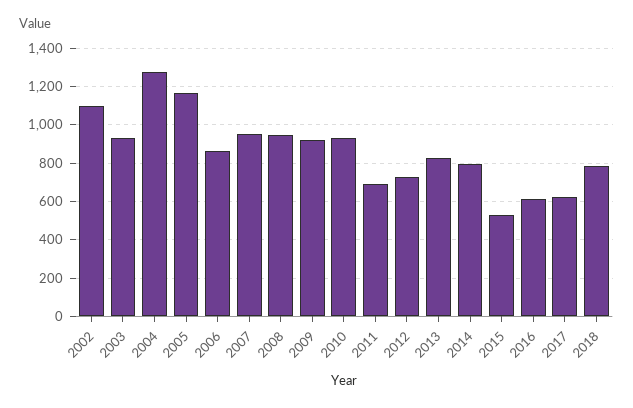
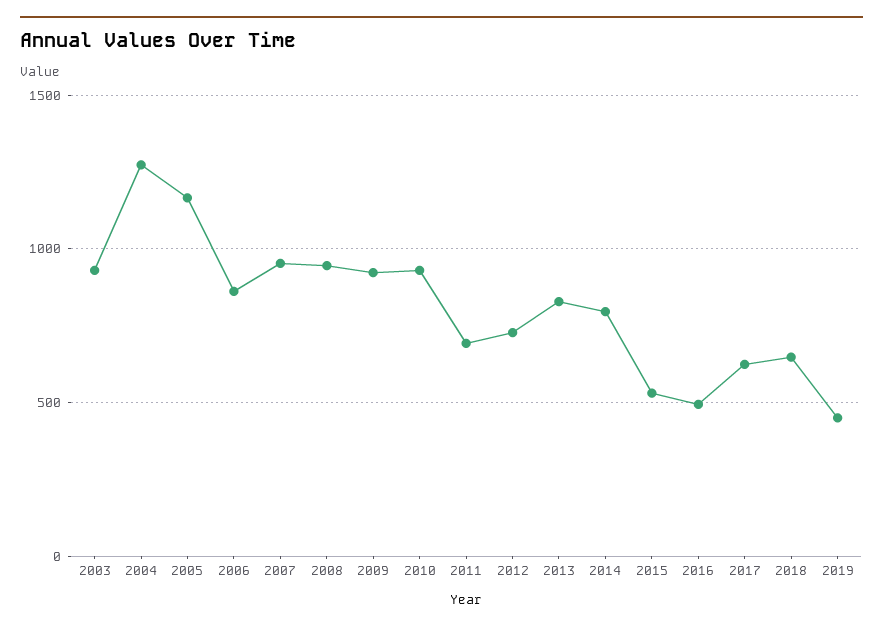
2002: 1100 -> none
2016: 600 -> 500
2018: 800 -> 650
2019: none -> 450

